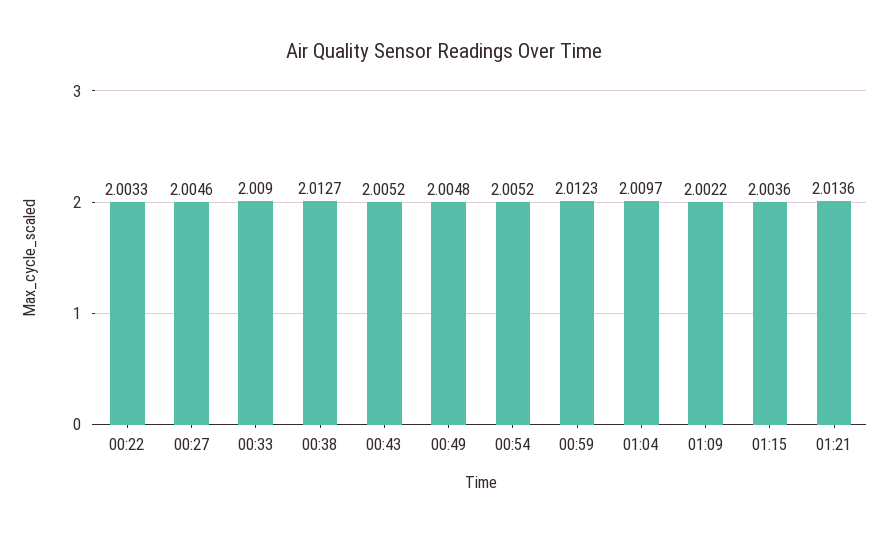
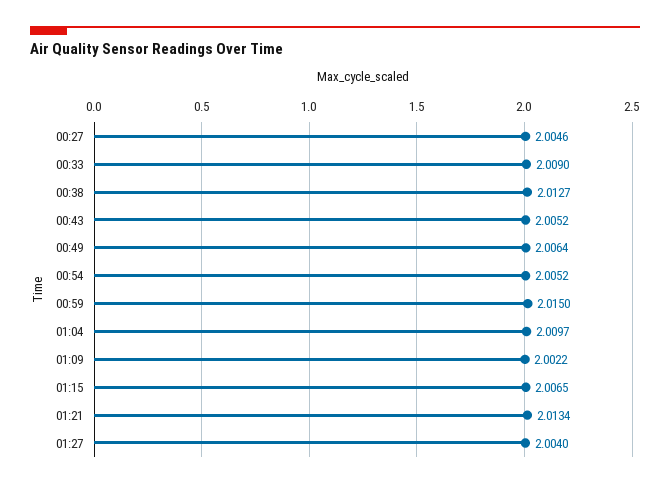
00:22: 2.0033 -> none
00:49: 2.0048 -> 2.0064
00:59: 2.0123 -> 2.015
01:15: 2.0036 -> 2.0065
01:21: 2.0136 -> 2.0134
01:27: none -> 2.004

